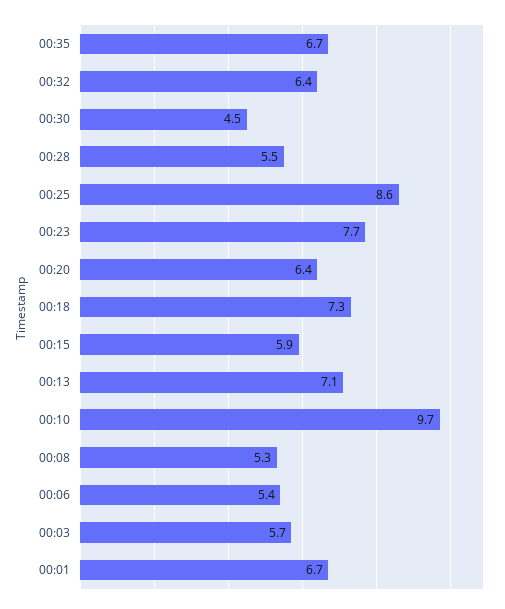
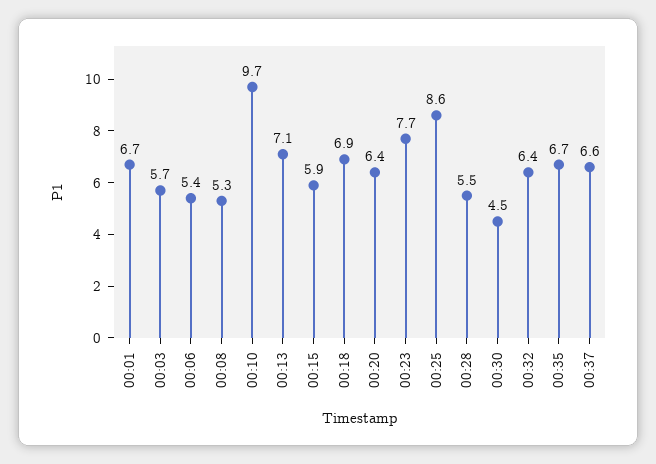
00:18: 7.3 -> 6.9
00:37: none -> 6.6

